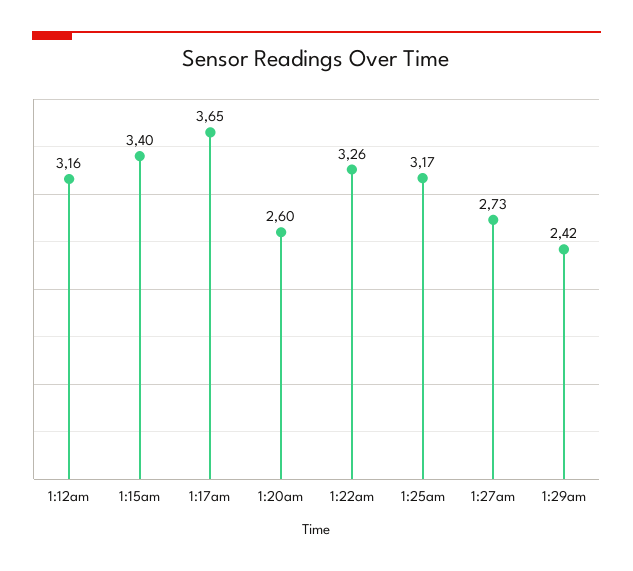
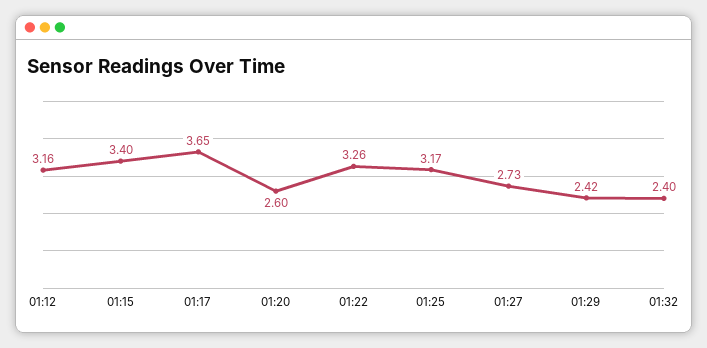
01:32: none -> 2.4

